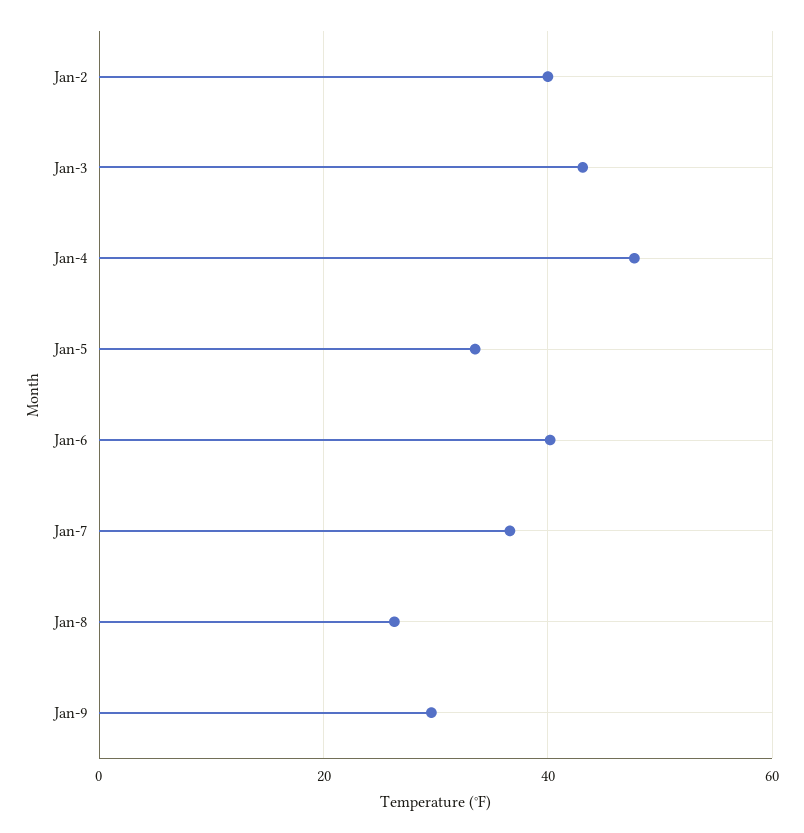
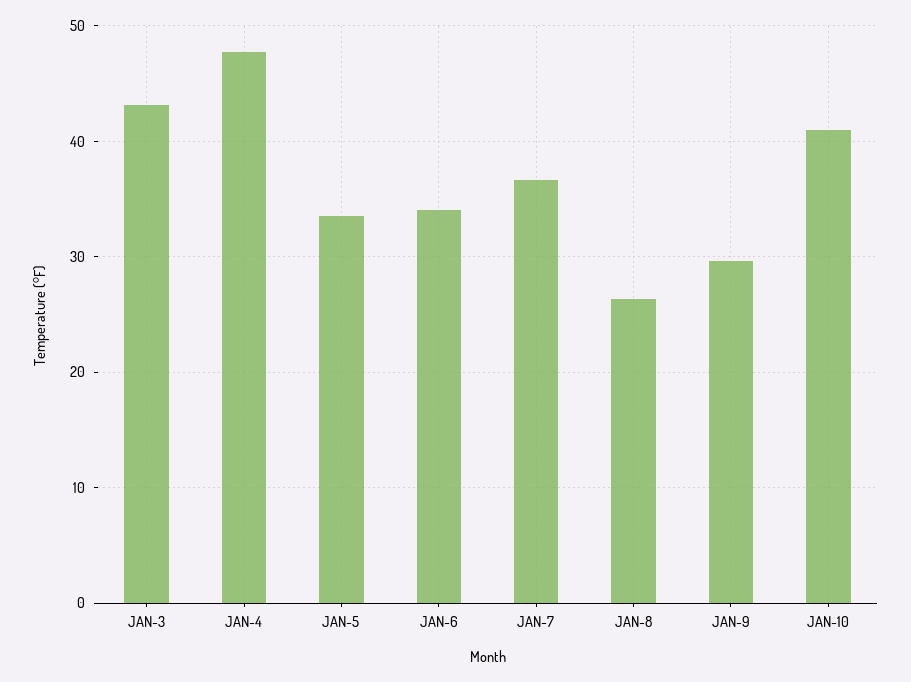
Jan-2: 40 -> none
Jan-6: 40 -> 34
JAN-10: none -> 41

